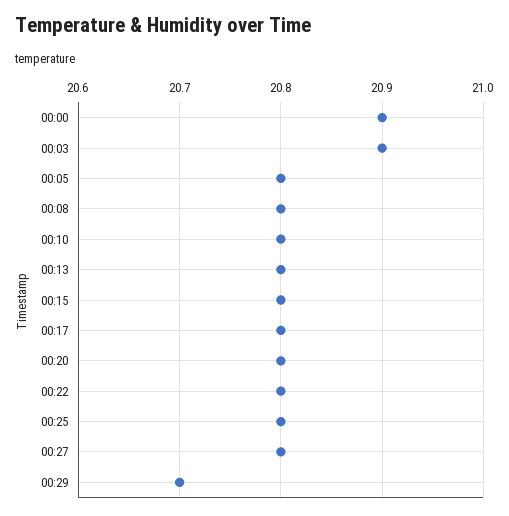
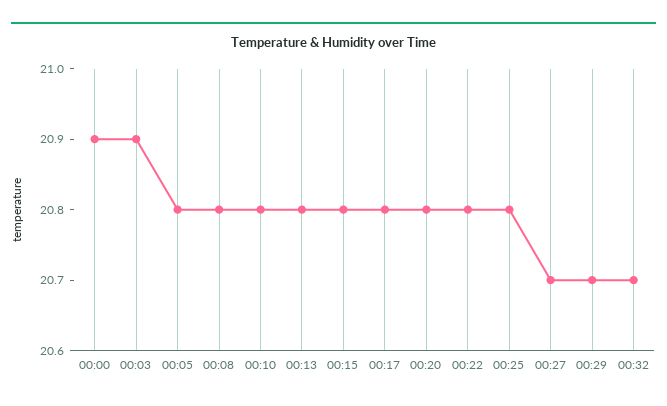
00:27: 20.8 -> 20.7
00:32: none -> 20.7

